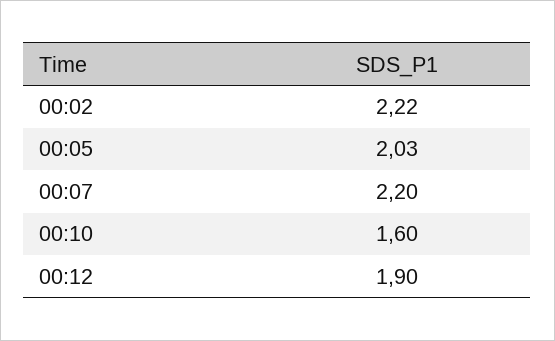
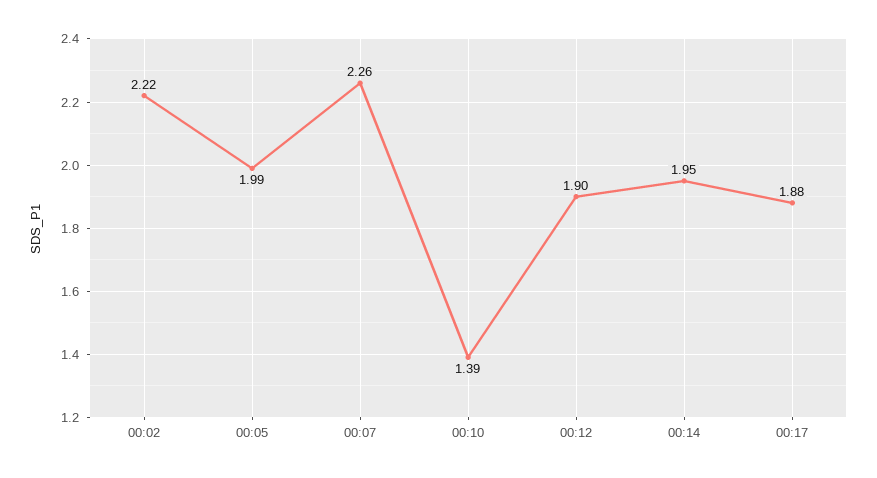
00:05: 2.03 -> 1.99
00:07: 2.2 -> 2.26
00:10: 1.6 -> 1.39
00:14: none -> 1.95
00:17: none -> 1.88

